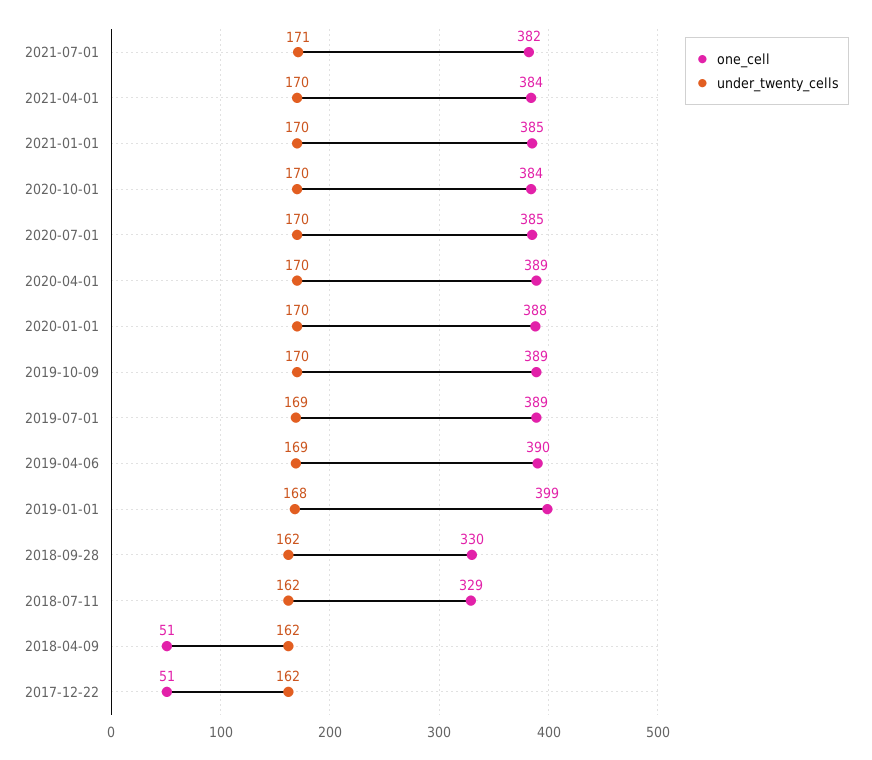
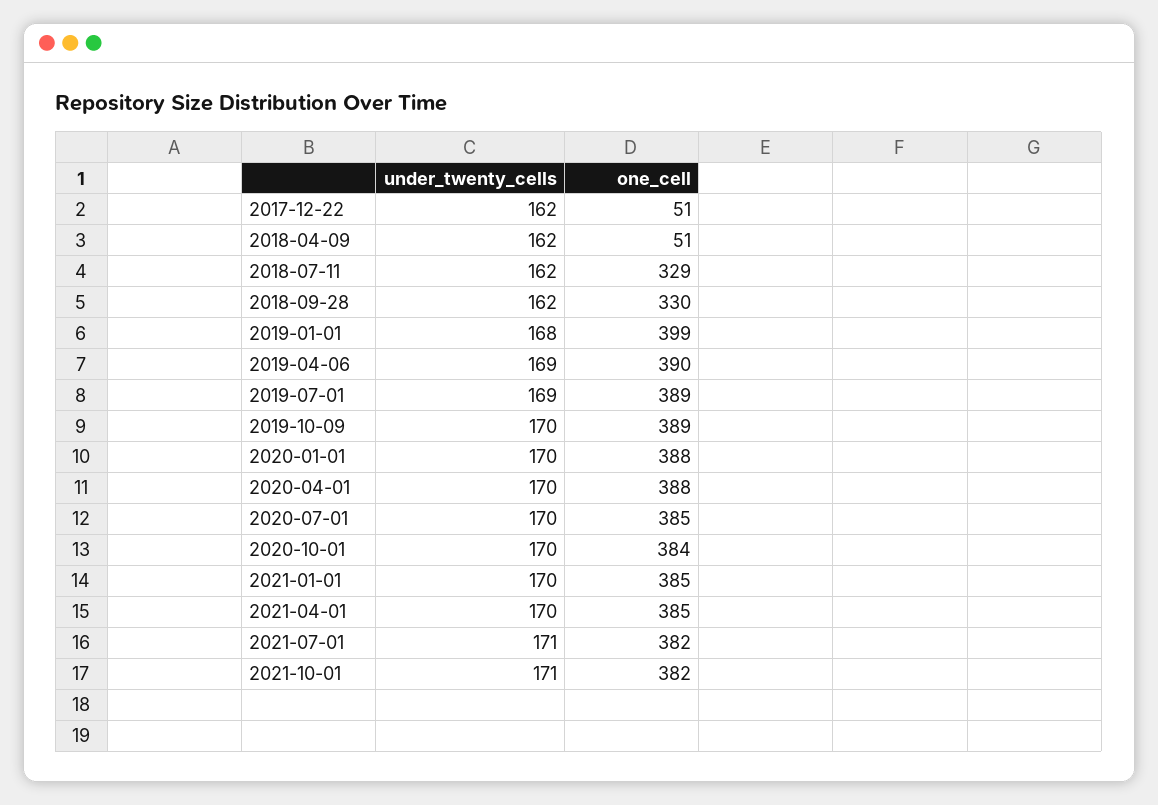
one_cell, 2021-04-01: 384 -> 385
one_cell, 2020-04-01: 389 -> 388
under_twenty_cells, 2021-10-01: none -> 171
one_cell, 2021-10-01: none -> 382

